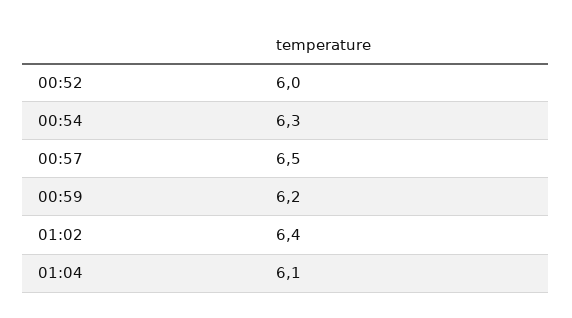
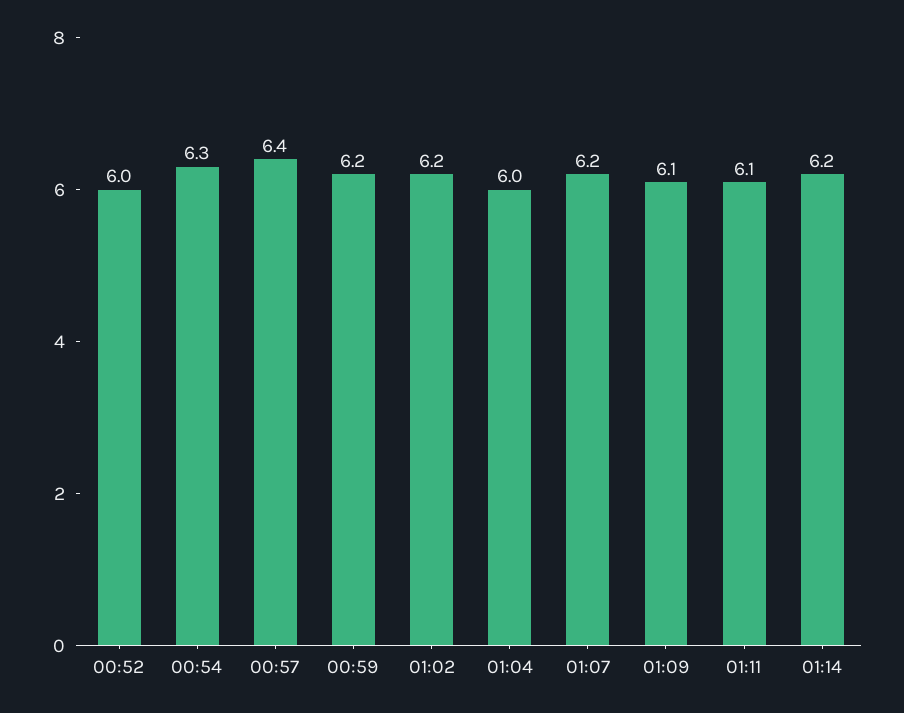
00:57: 6.5 -> 6.4
01:02: 6.4 -> 6.2
01:04: 6.1 -> 6
01:07: none -> 6.2
01:09: none -> 6.1
01:11: none -> 6.1
01:14: none -> 6.2

